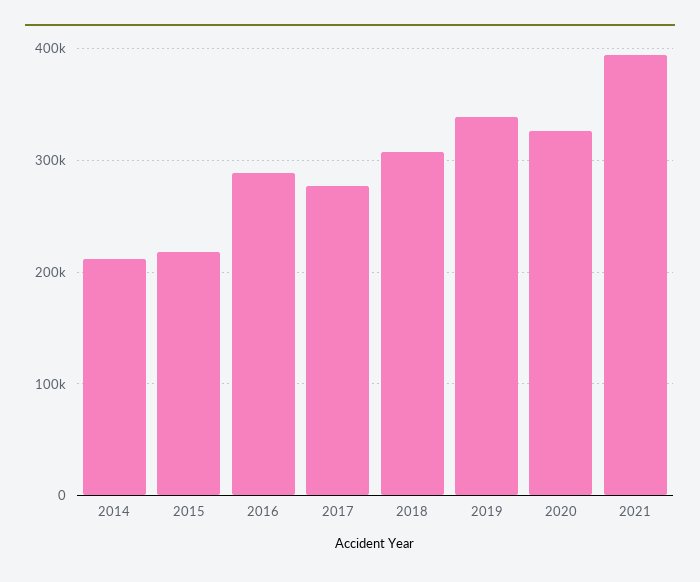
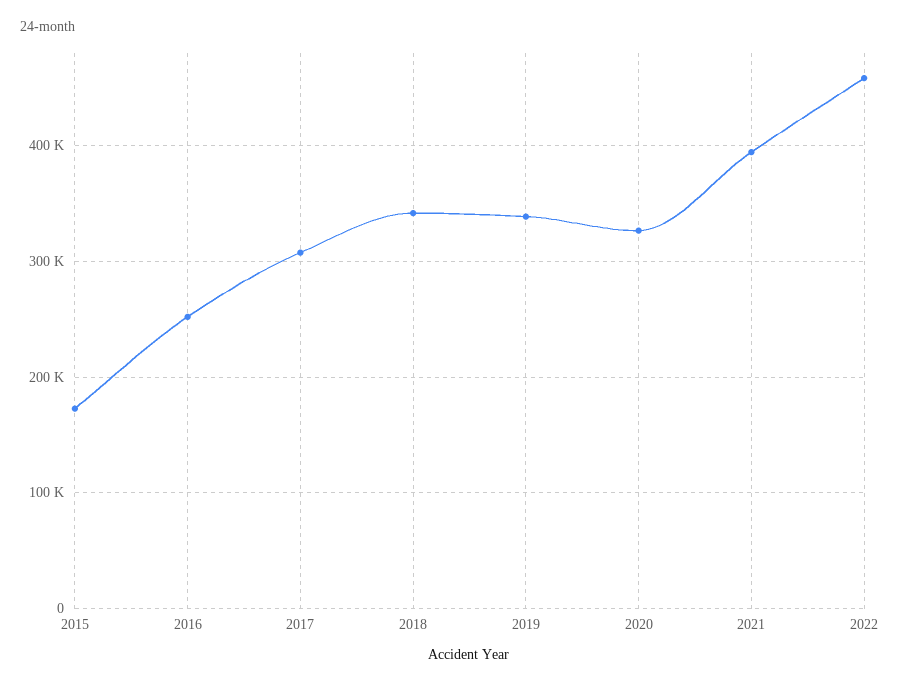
2014: 210000 -> none
2015: 220000 -> 170000
2016: 290000 -> 250000
2017: 280000 -> 310000
2018: 310000 -> 340000
2022: none -> 460000

